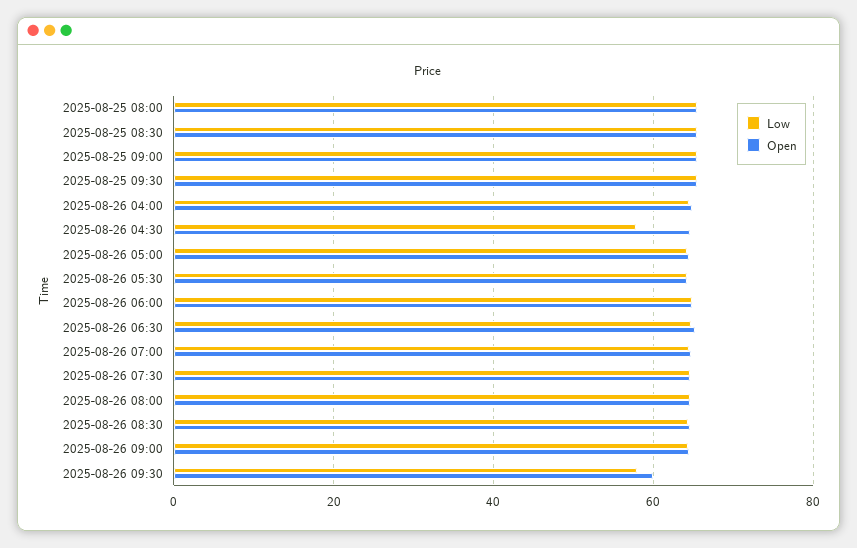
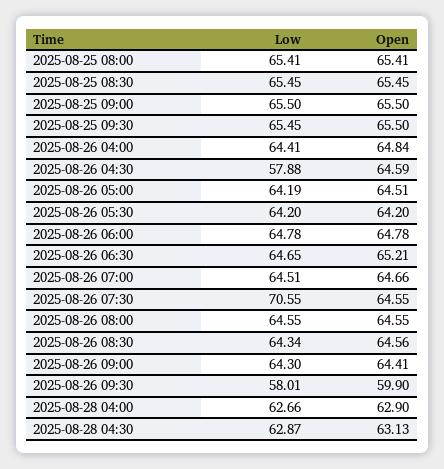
Low, 2025-08-26 07:30: 64 -> 70.55
Low, 2025-08-28 04:00: none -> 62.66
Open, 2025-08-28 04:00: none -> 62.9
Low, 2025-08-28 04:30: none -> 62.87
Open, 2025-08-28 04:30: none -> 63.13

